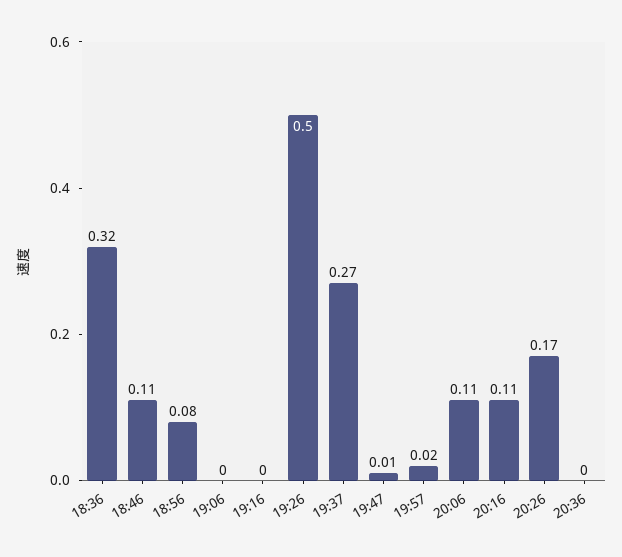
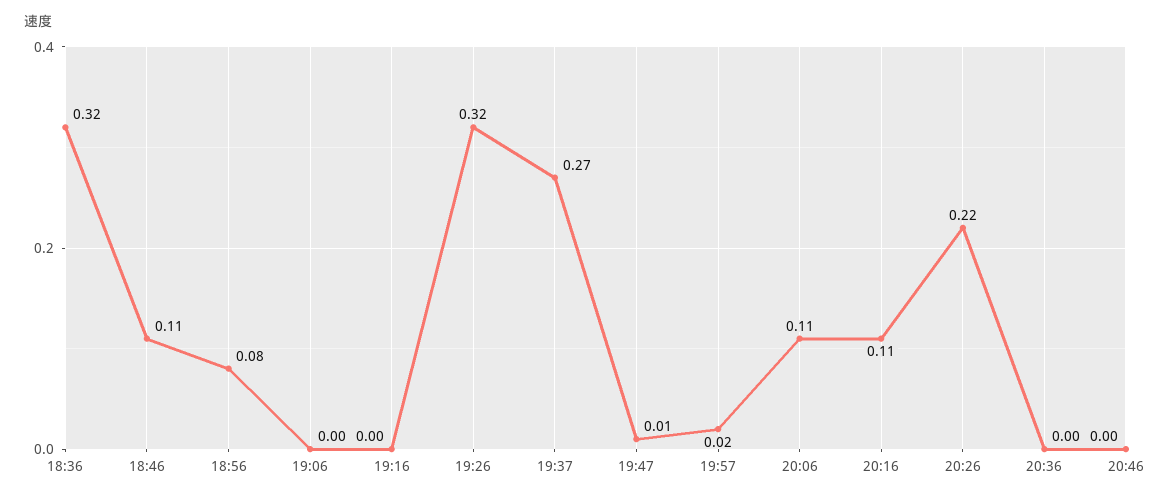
19:26: 0.5 -> 0.32
20:26: 0.17 -> 0.22
20:46: none -> 0

